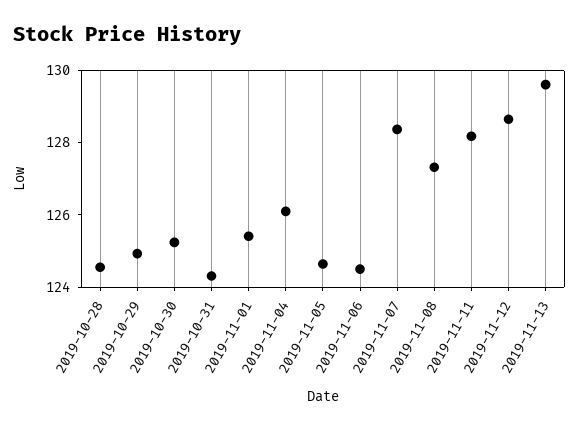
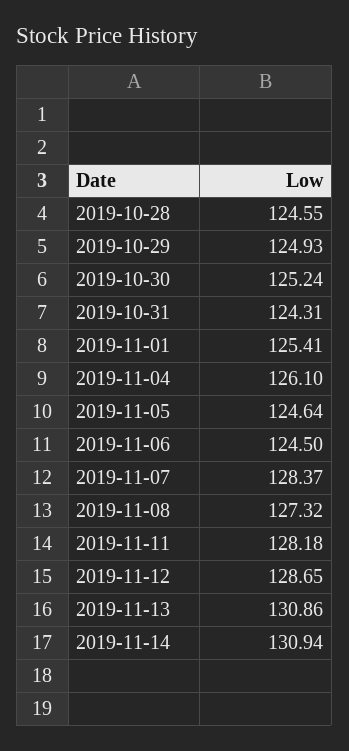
2019-11-13: 129.5 -> 130.86
2019-11-14: none -> 130.94

